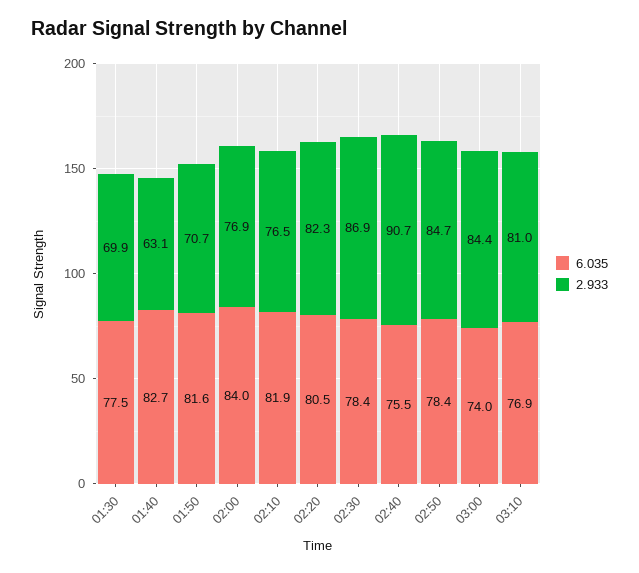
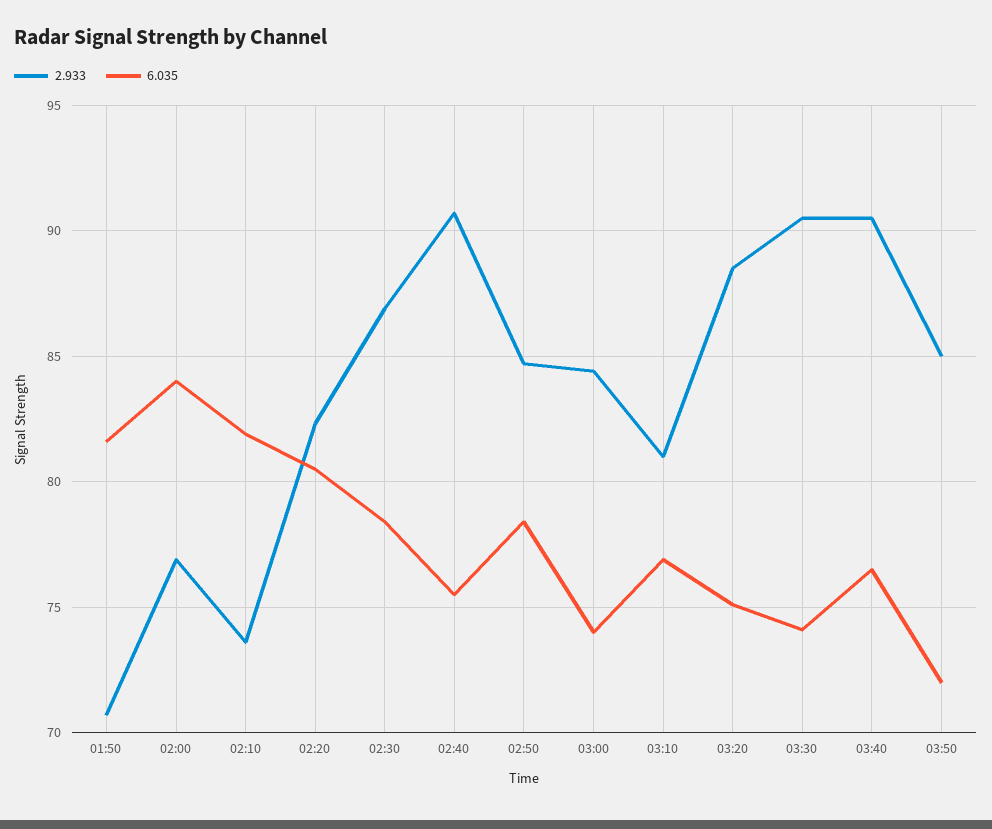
6.035, 01:30: 77.5 -> none
2.933, 01:30: 69.9 -> none
6.035, 01:40: 82.7 -> none
2.933, 01:40: 63.1 -> none
2.933, 02:10: 76.5 -> 73.5
2.933, 03:20: none -> 88.5
6.035, 03:20: none -> 75
2.933, 03:30: none -> 90.5
6.035, 03:30: none -> 74
2.933, 03:40: none -> 90.5
6.035, 03:40: none -> 76.5
2.933, 03:50: none -> 85
6.035, 03:50: none -> 72

